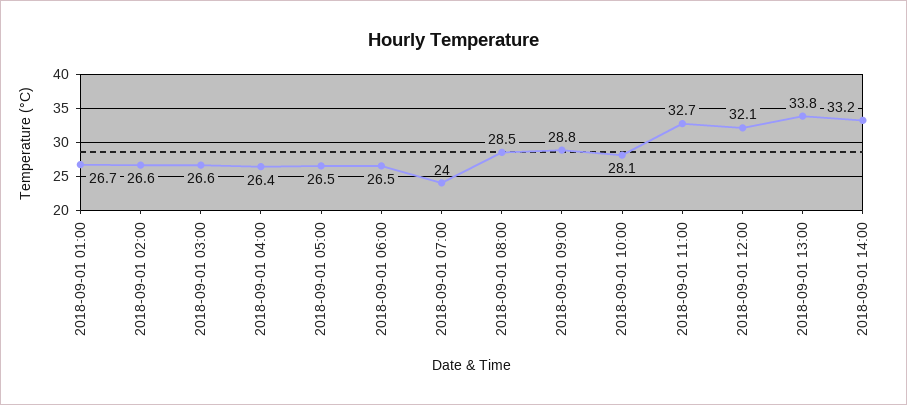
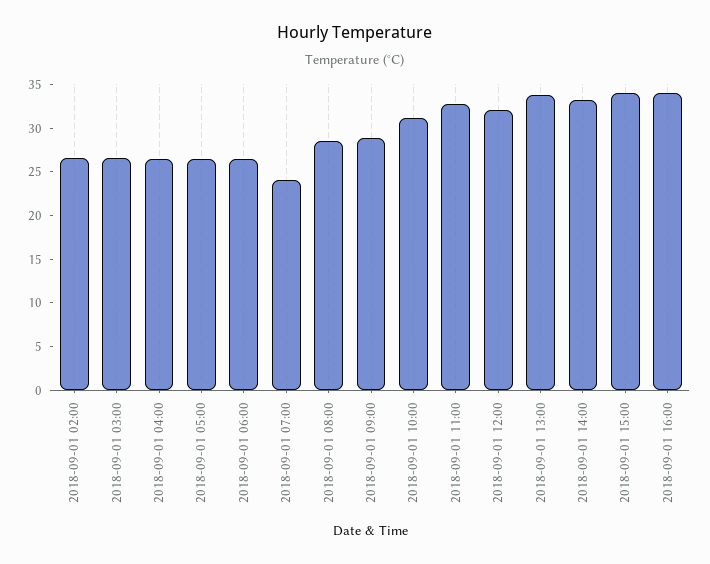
2018-09-01 01:00: 26.7 -> none
2018-09-01 10:00: 28.1 -> 31
2018-09-01 15:00: none -> 34
2018-09-01 16:00: none -> 34

